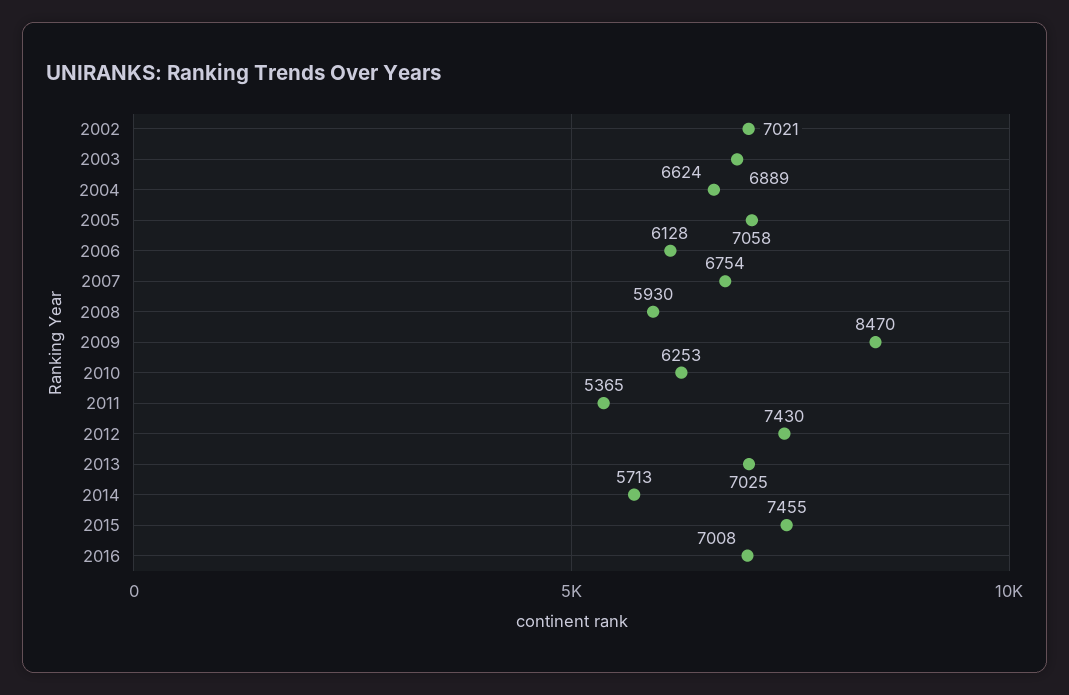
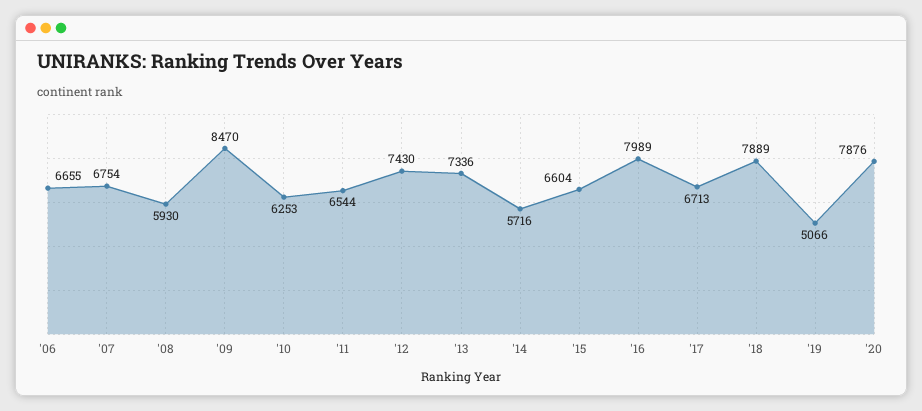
2002: 7021 -> none
2003: 6889 -> none
2004: 6624 -> none
2005: 7058 -> none
2006: 6128 -> 6655
2011: 5365 -> 6544
2013: 7025 -> 7336
2014: 5713 -> 5716
2015: 7455 -> 6604
2016: 7008 -> 7989
'17: none -> 6713
'18: none -> 7889
'19: none -> 5066
'20: none -> 7876

